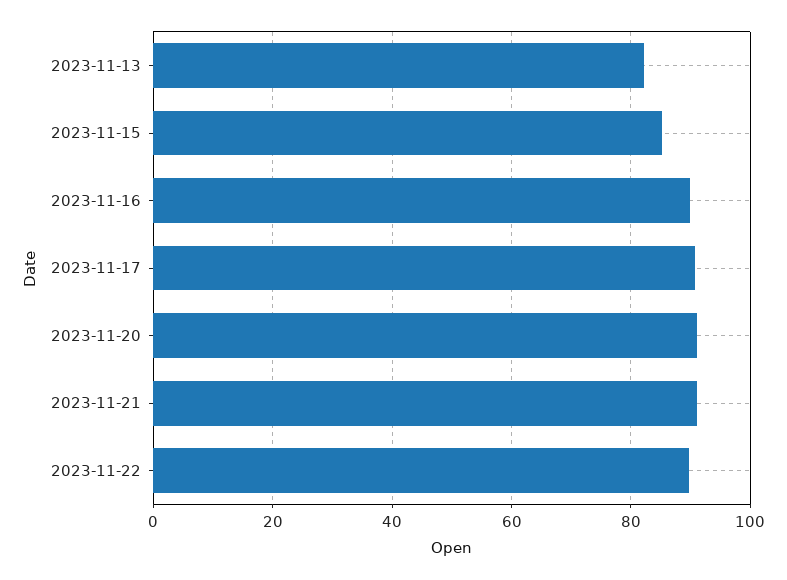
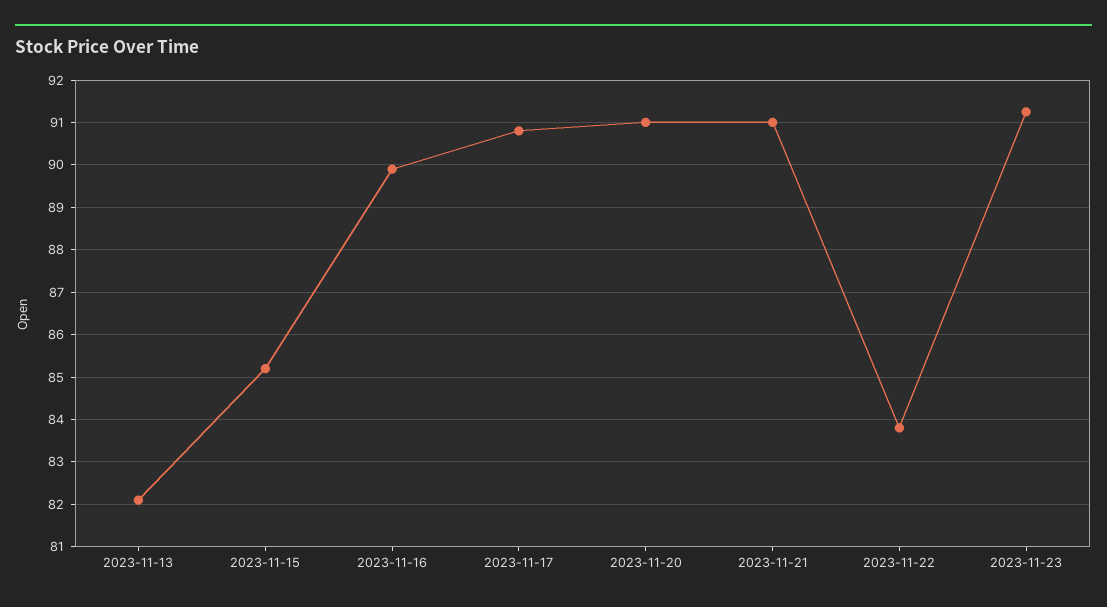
2023-11-22: 90 -> 83.8
2023-11-23: none -> 91.2

